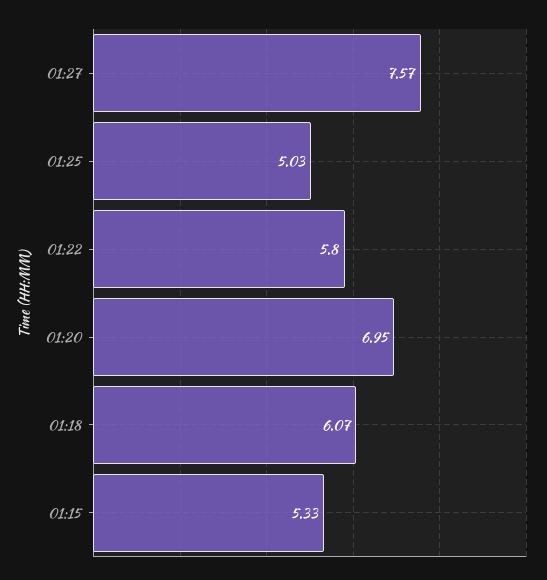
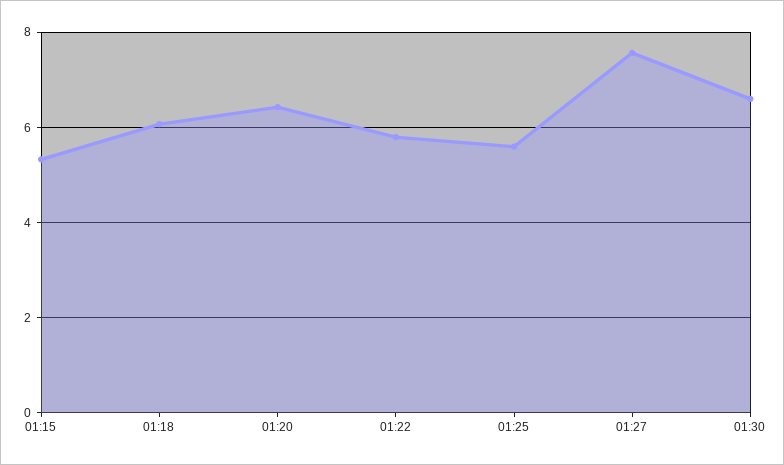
01:25: 5.03 -> 5.6
01:20: 6.95 -> 6.4
01:30: none -> 6.6

